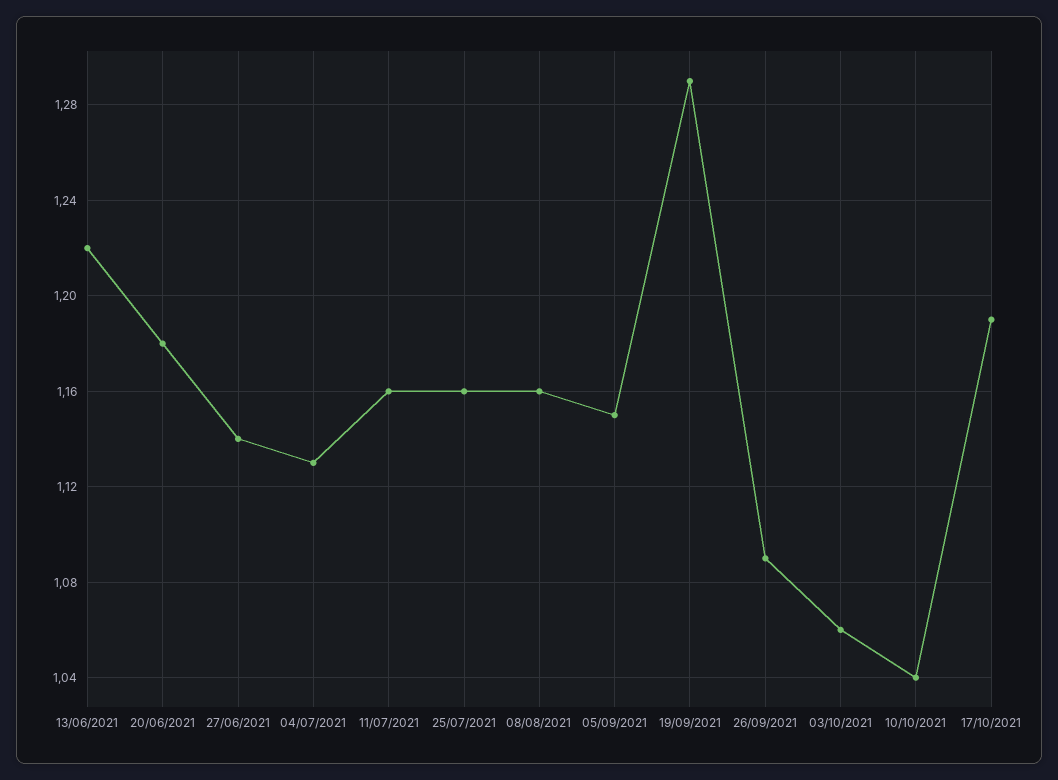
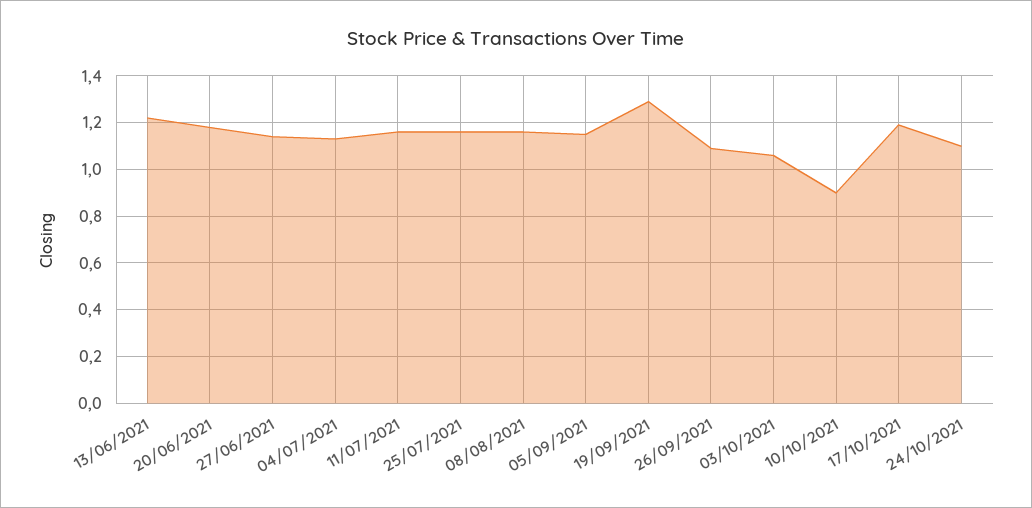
10/10/2021: 1.04 -> 0.9
24/10/2021: none -> 1.1

